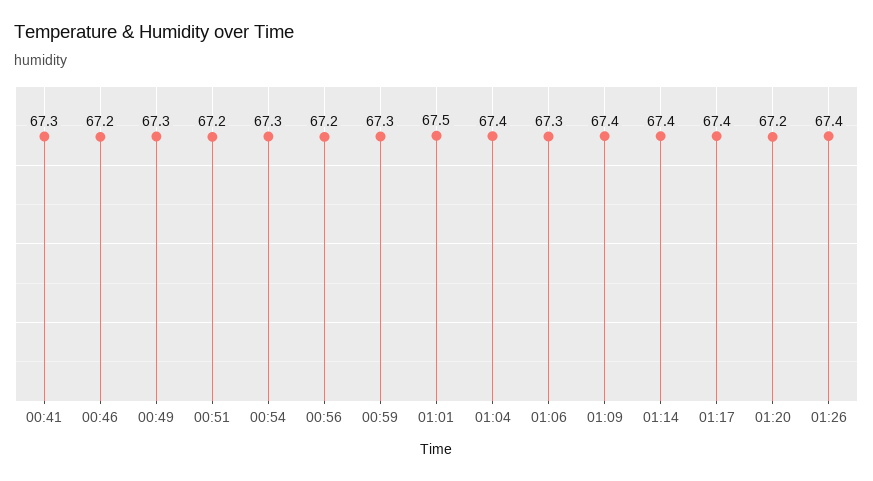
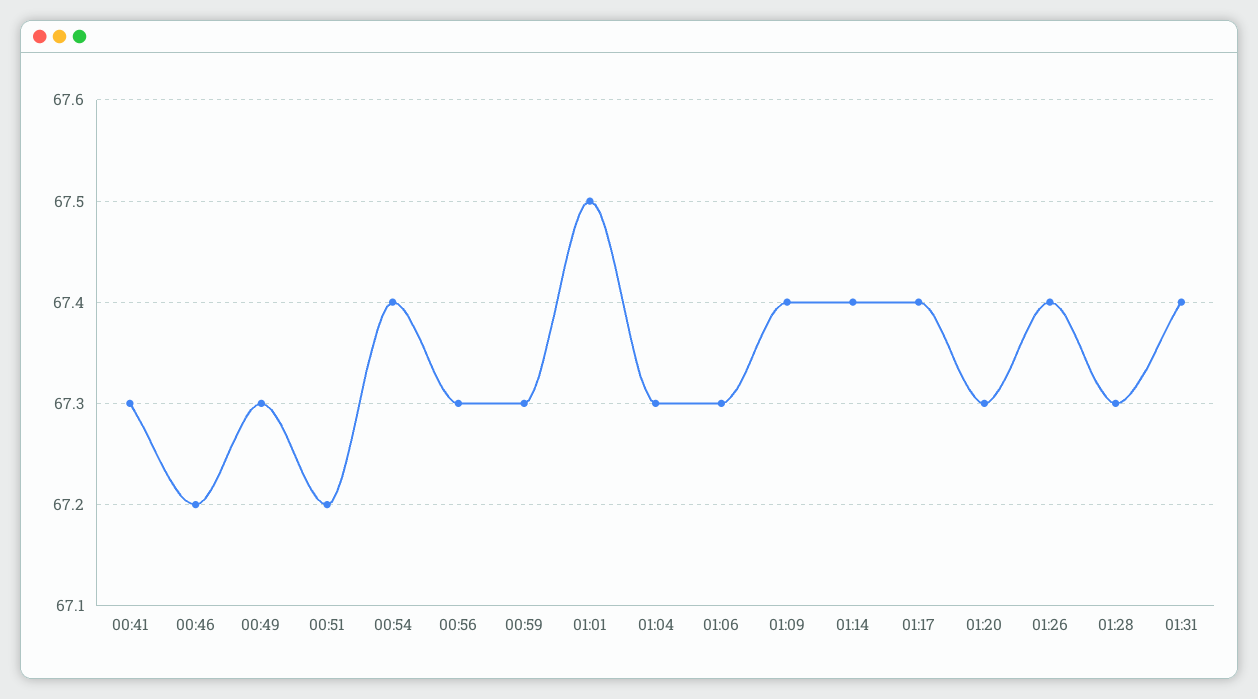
00:54: 67.3 -> 67.4
00:56: 67.2 -> 67.3
01:04: 67.4 -> 67.3
01:20: 67.2 -> 67.3
01:28: none -> 67.3
01:31: none -> 67.4

